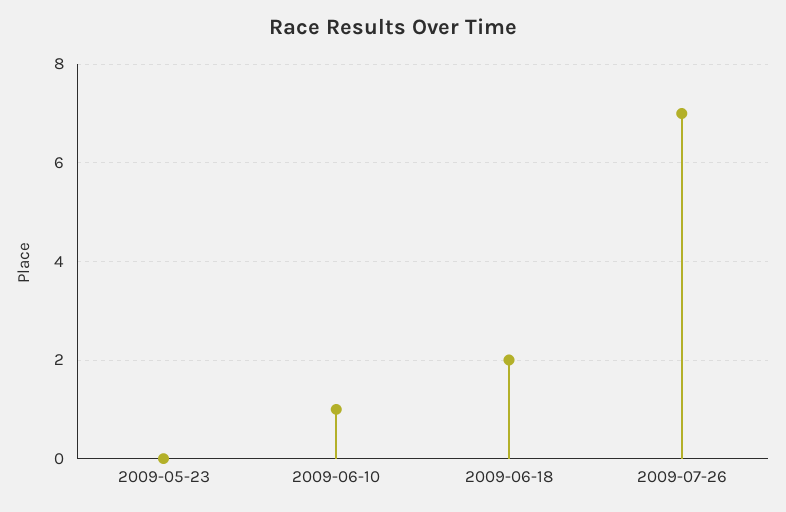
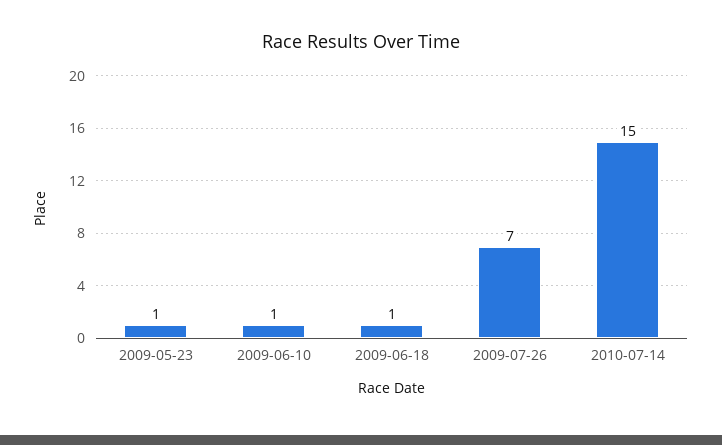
2009-05-23: 0 -> 1
2009-06-18: 2 -> 1
2010-07-14: none -> 15

